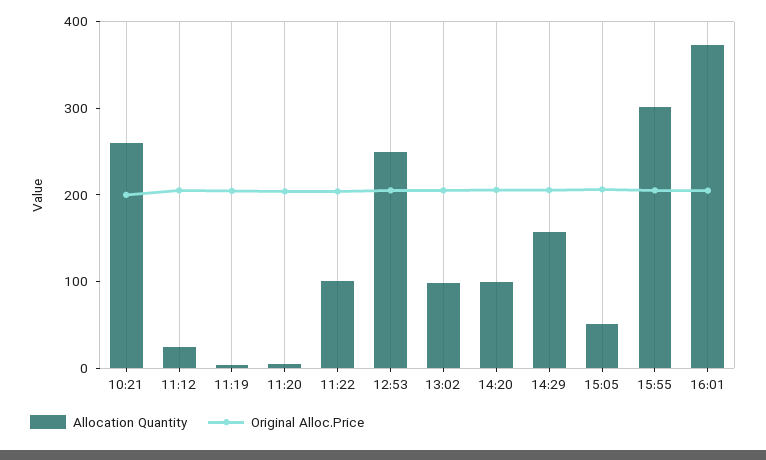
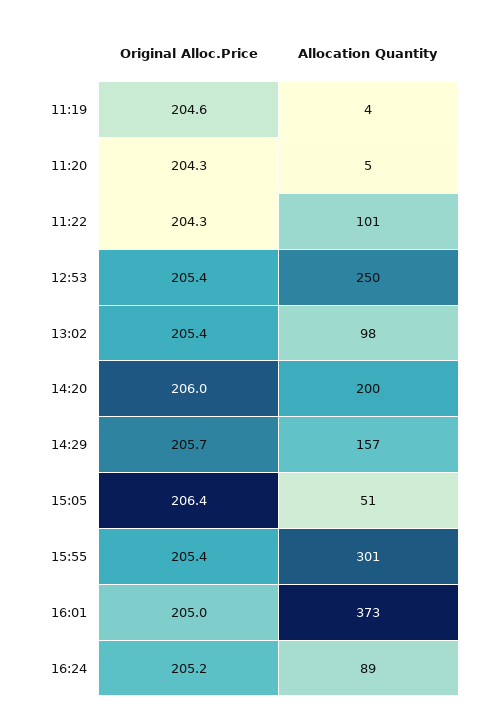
Allocation Quantity, 10:21: 260 -> none
Original Alloc.Price, 10:21: 200 -> none
Allocation Quantity, 11:12: 20 -> none
Original Alloc.Price, 11:12: 200 -> none
Allocation Quantity, 14:20: 100 -> 200
Original Alloc.Price, 16:24: none -> 205.2
Allocation Quantity, 16:24: none -> 89

